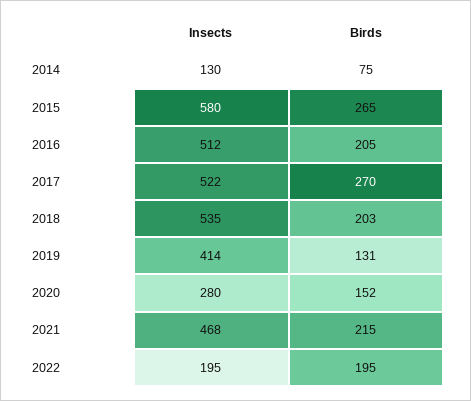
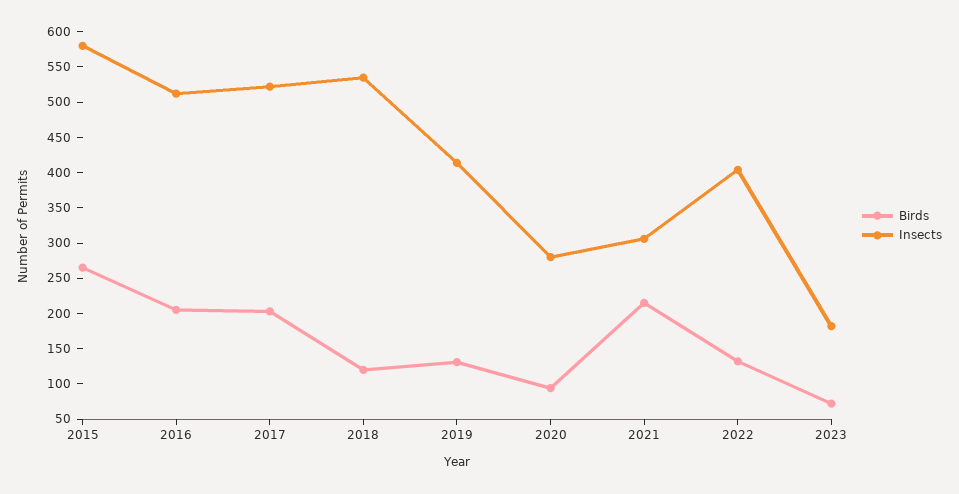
Insects, 2014: 130 -> none
Birds, 2014: 75 -> none
Birds, 2017: 270 -> 200
Birds, 2018: 203 -> 125
Birds, 2020: 152 -> 100
Insects, 2021: 468 -> 300
Insects, 2022: 195 -> 400
Birds, 2022: 195 -> 125
Birds, 2023: none -> 75
Insects, 2023: none -> 175

